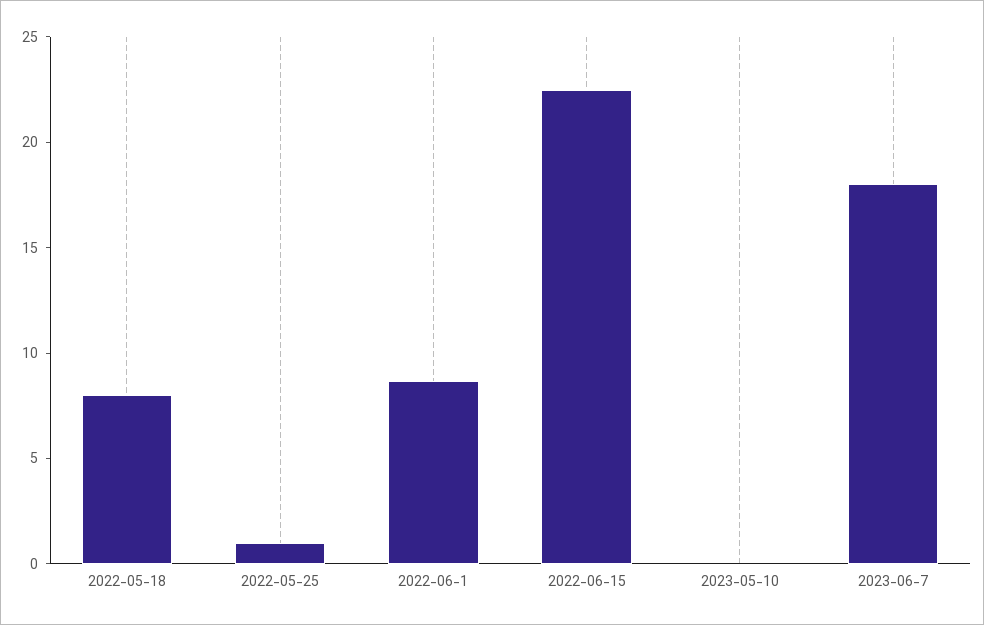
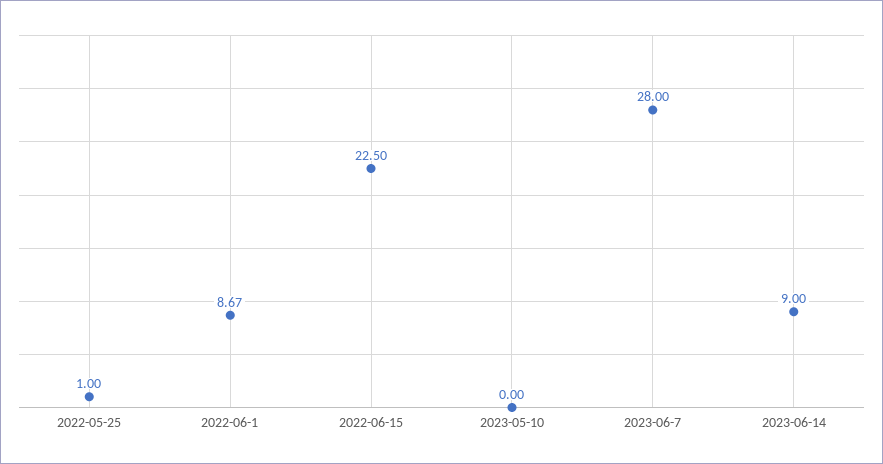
2022-05-18: 8 -> none
2023-06-7: 18 -> 28
2023-06-14: none -> 9

